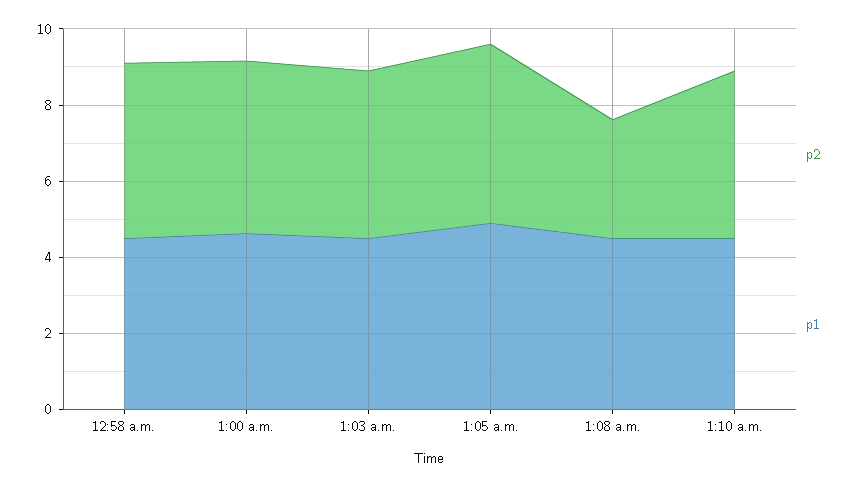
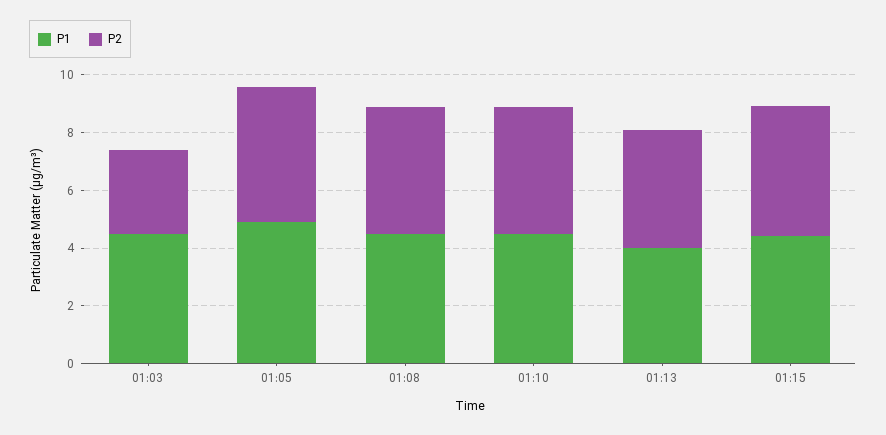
p2, 12:58 a.m.: 4.5 -> none
p1, 12:58 a.m.: 4.5 -> none
p2, 1:00 a.m.: 4.5 -> none
p1, 1:00 a.m.: 4.5 -> none
p2, 1:03 a.m.: 4.5 -> 3
p2, 1:08 a.m.: 3 -> 4.5
p1, 01:13: none -> 4
p2, 01:13: none -> 4
p1, 01:15: none -> 4.5
p2, 01:15: none -> 4.5

